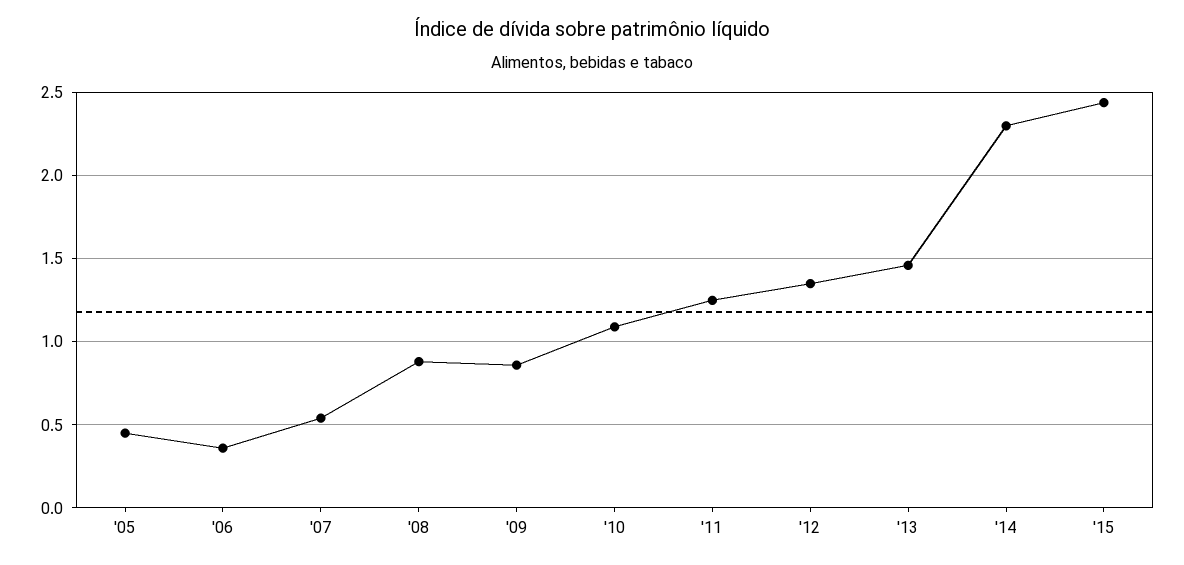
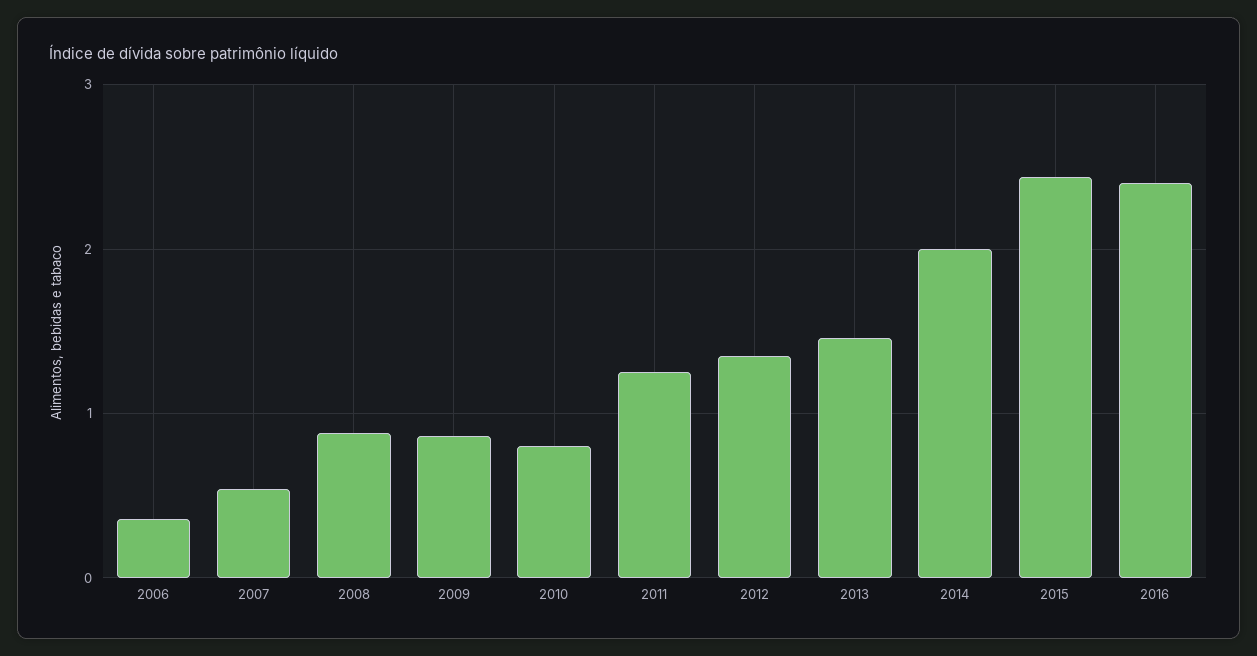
'05: 0.45 -> none
'10: 1.1 -> 0.8
'14: 2.3 -> 2
2016: none -> 2.4

